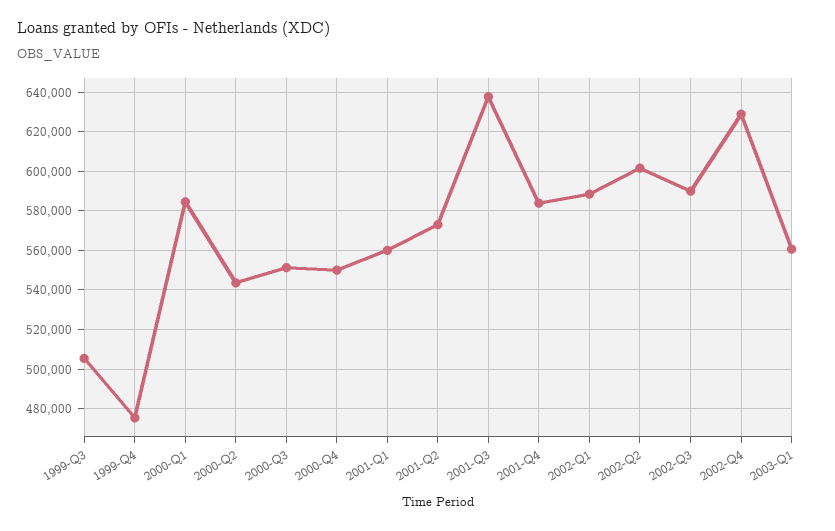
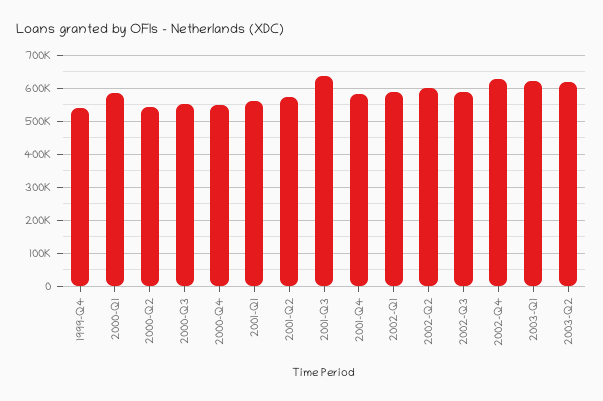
1999-Q3: 505000 -> none
1999-Q4: 475000 -> 540000
2003-Q1: 560000 -> 620000
2003-Q2: none -> 620000

